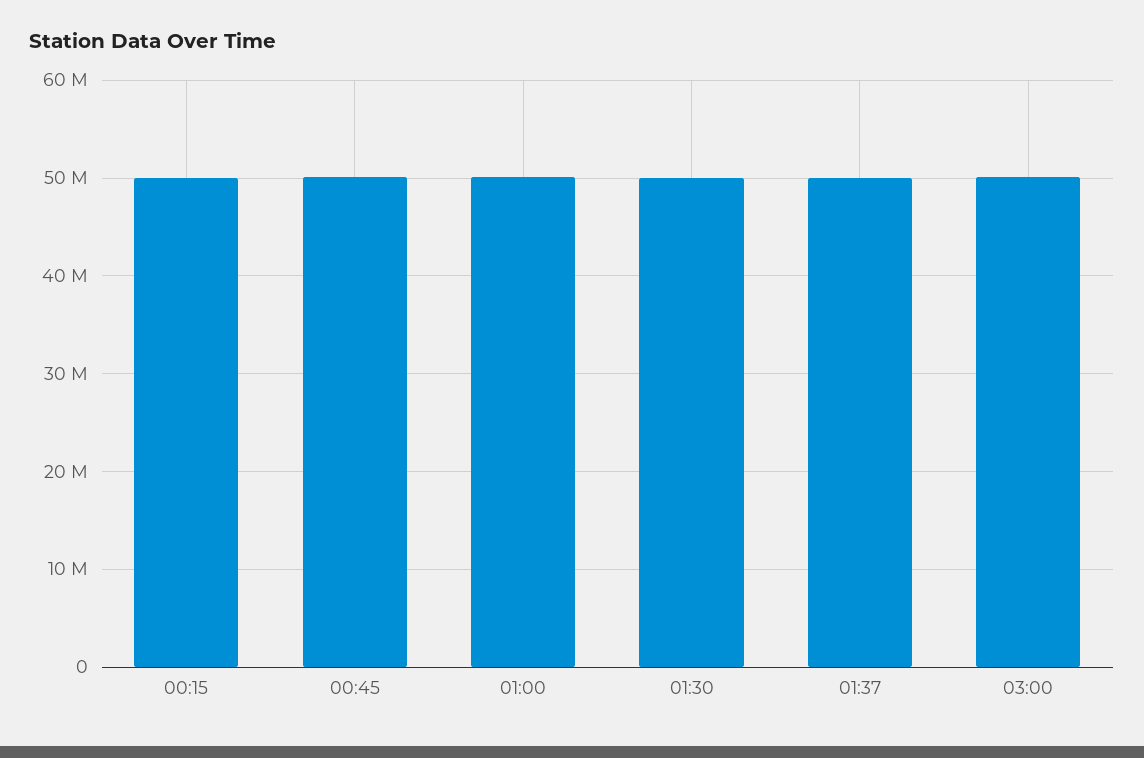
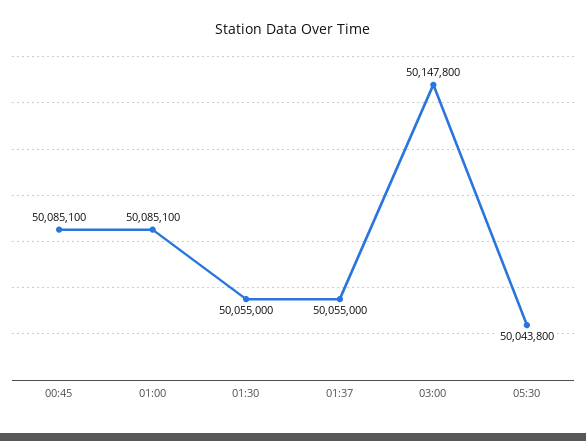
00:15: 50000000 -> none
05:30: none -> 50043800

